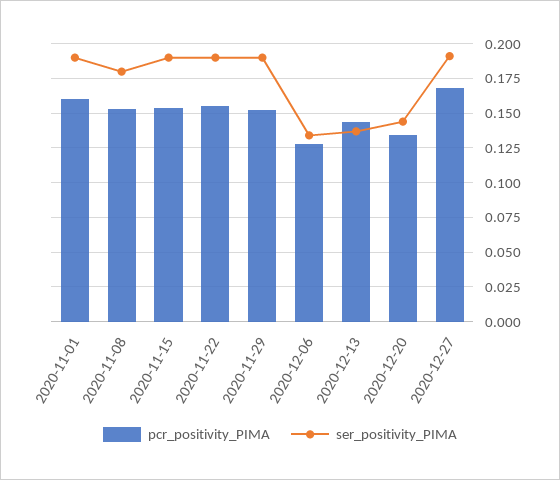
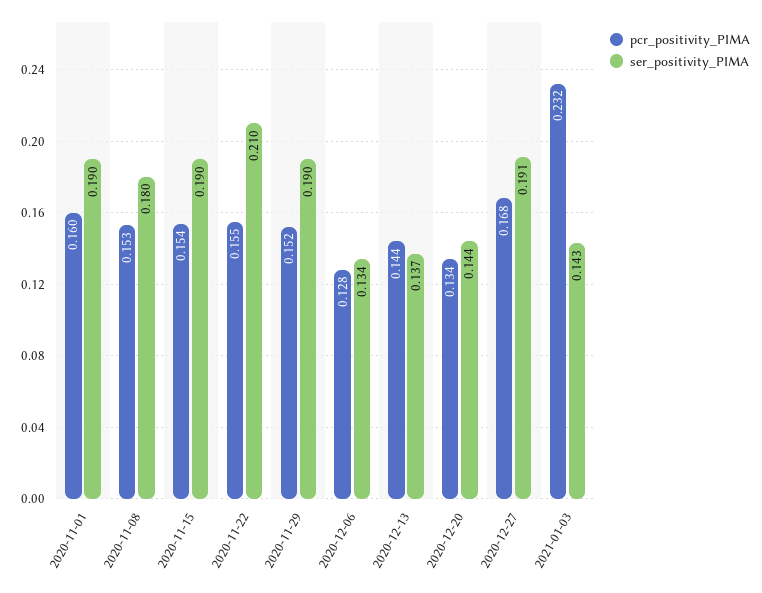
ser_positivity_PIMA, 2020-11-22: 0.19 -> 0.21
pcr_positivity_PIMA, 2021-01-03: none -> 0.232
ser_positivity_PIMA, 2021-01-03: none -> 0.143

